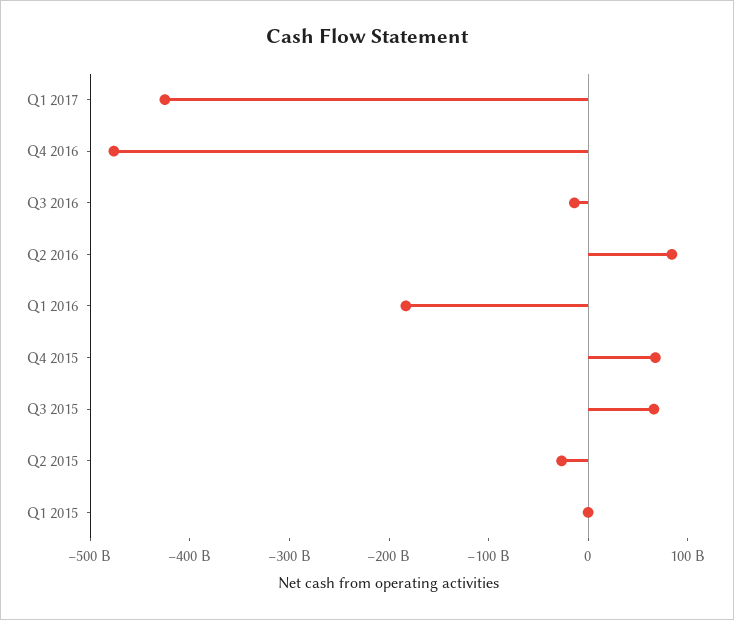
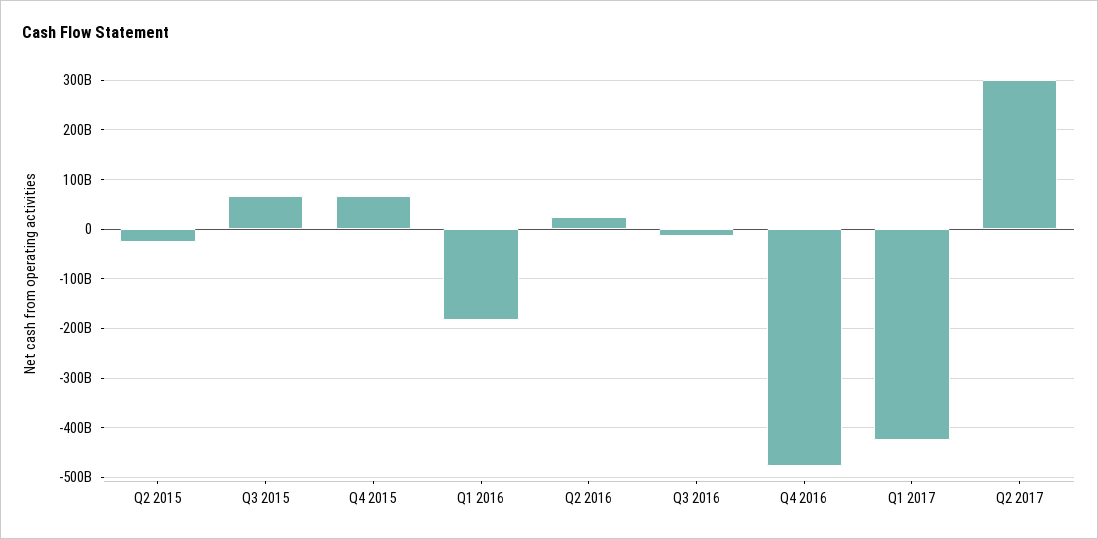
Q2 2016: 80000000000 -> 20000000000
Q1 2015: 0 -> none
Q2 2017: none -> 300000000000

